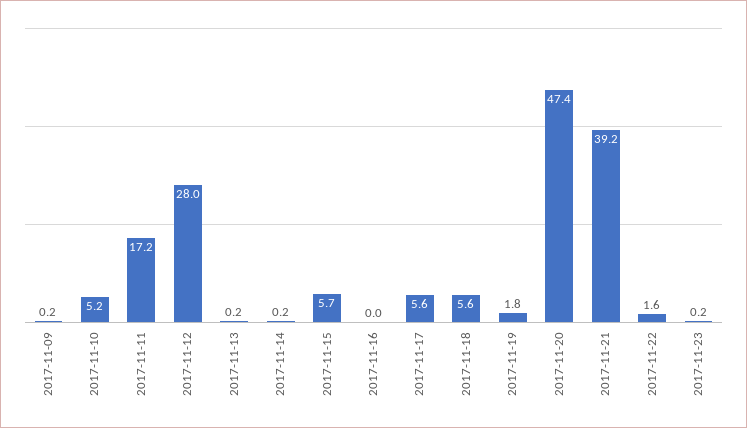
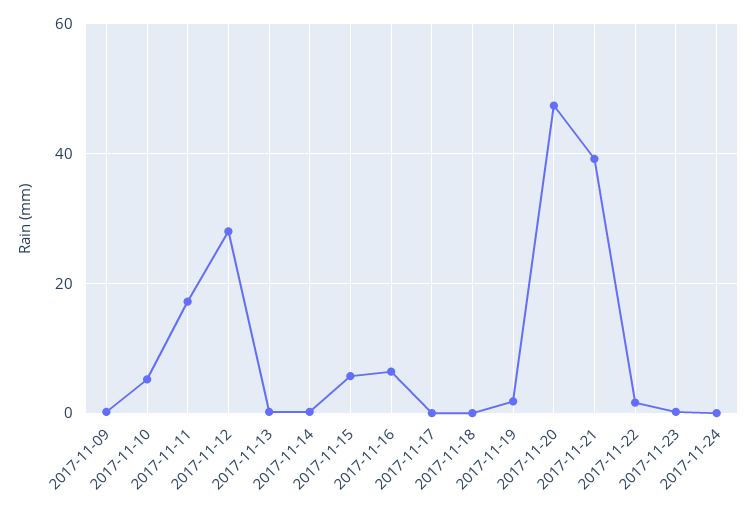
2017-11-16: 0 -> 6
2017-11-17: 5.6 -> 0
2017-11-18: 5.6 -> 0
2017-11-24: none -> 0

